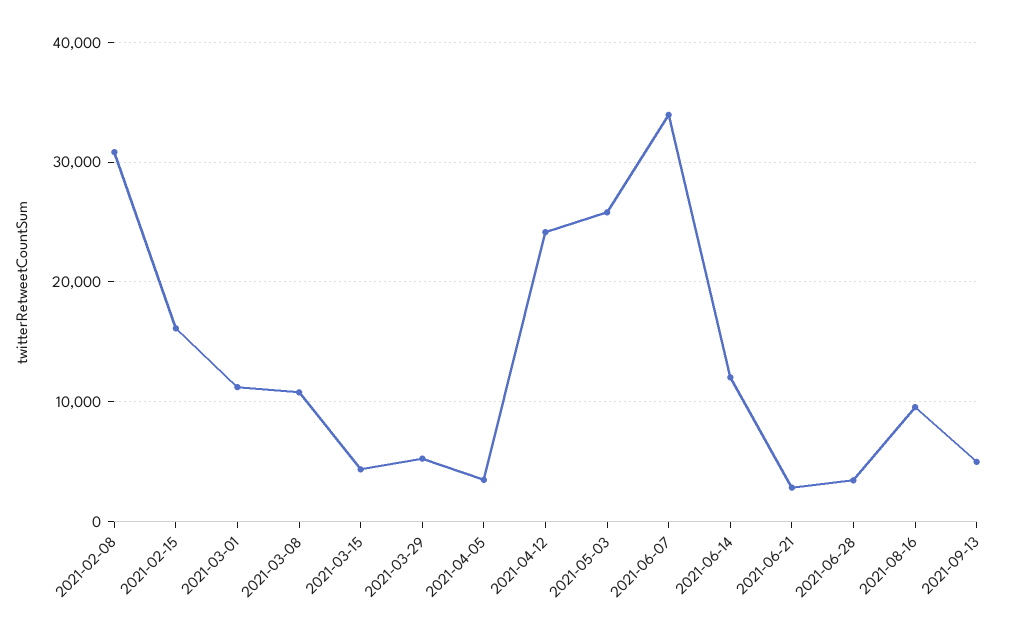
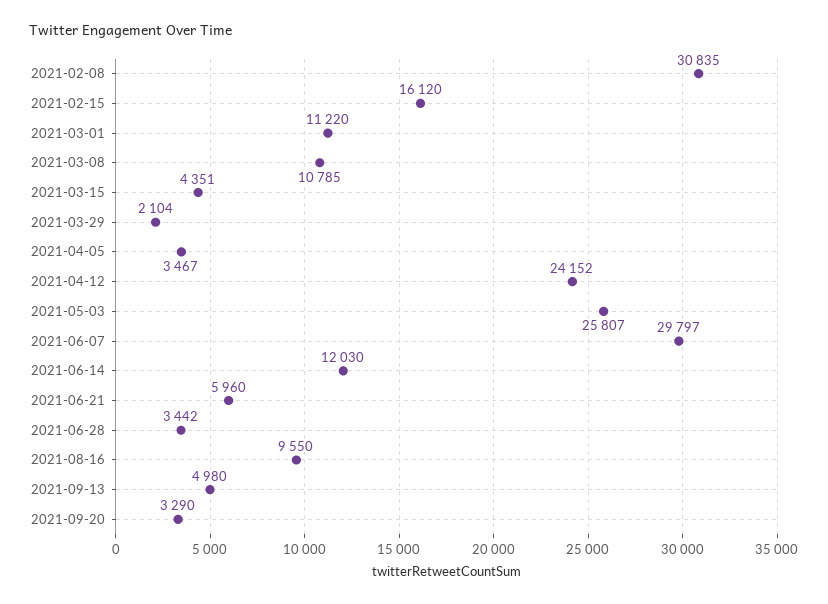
2021-03-29: 5000 -> 2104
2021-06-07: 34000 -> 29797
2021-06-21: 3000 -> 5960
2021-09-20: none -> 3290

